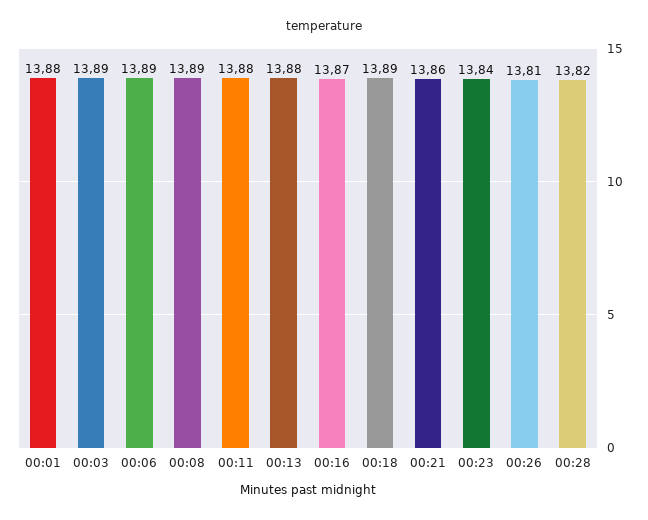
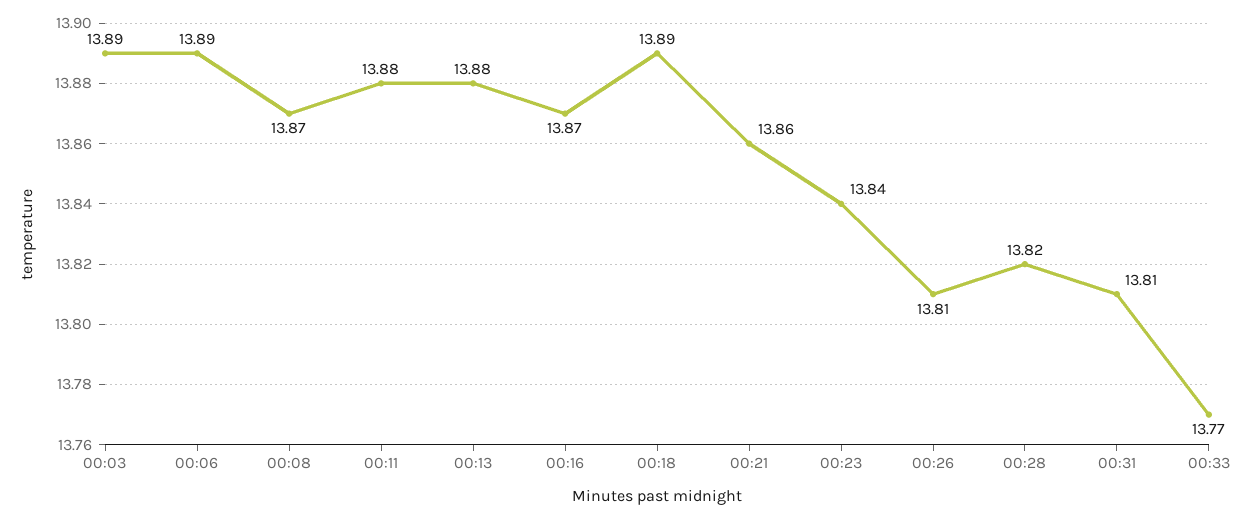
00:01: 13.88 -> none
00:08: 13.89 -> 13.87
00:31: none -> 13.81
00:33: none -> 13.77

